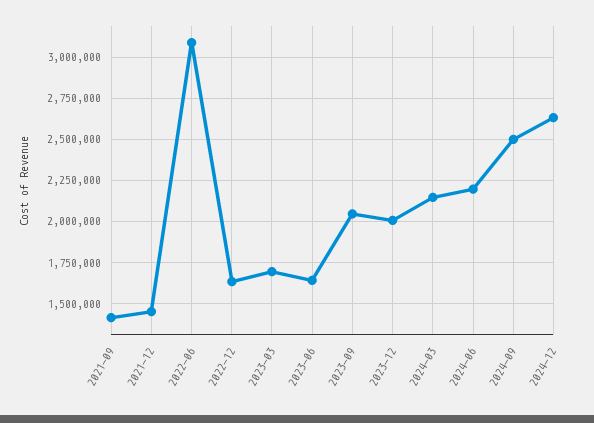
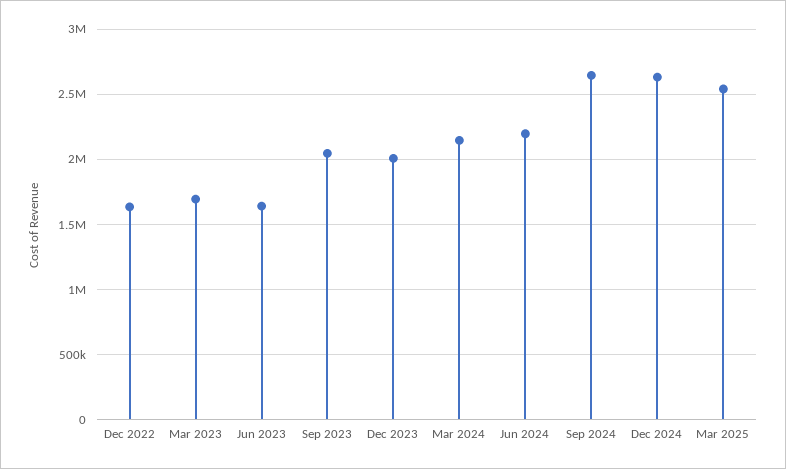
2021-09: 1400000 -> none
2021-12: 1450000 -> none
2022-06: 3100000 -> none
2024-09: 2500000 -> 2650000
Mar 2025: none -> 2550000

